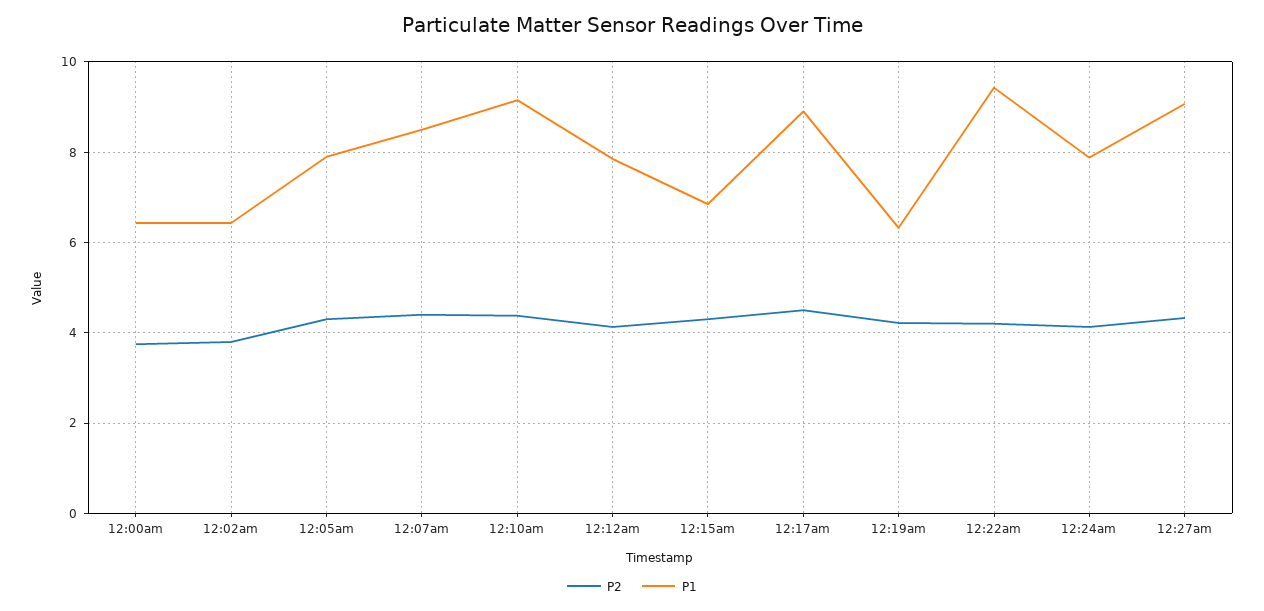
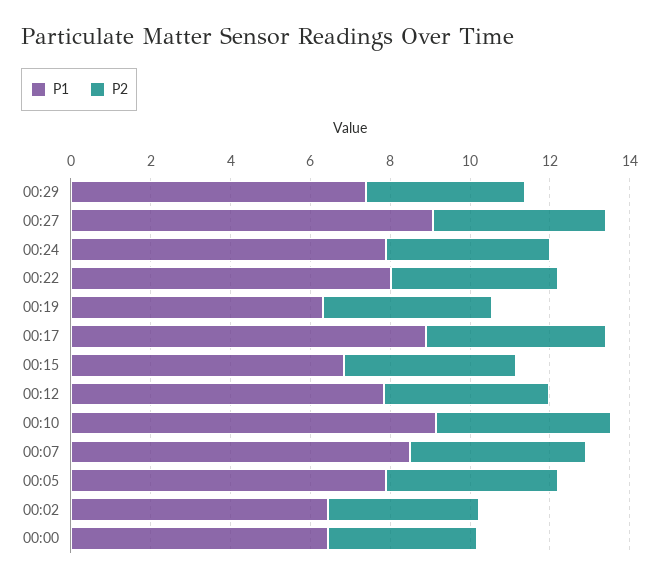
P1, 12:22am: 9.4 -> 8
P1, 00:29: none -> 7.5
P2, 00:29: none -> 4

